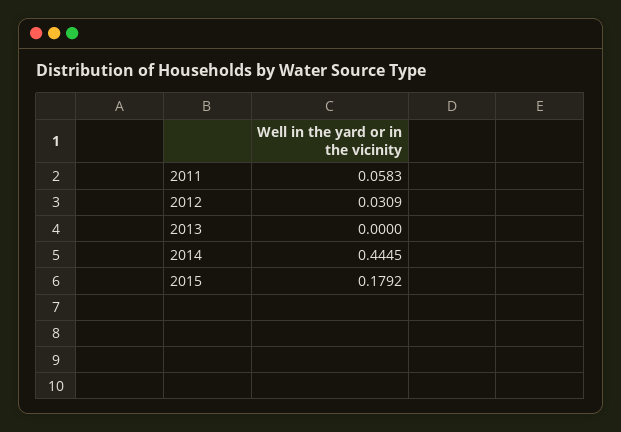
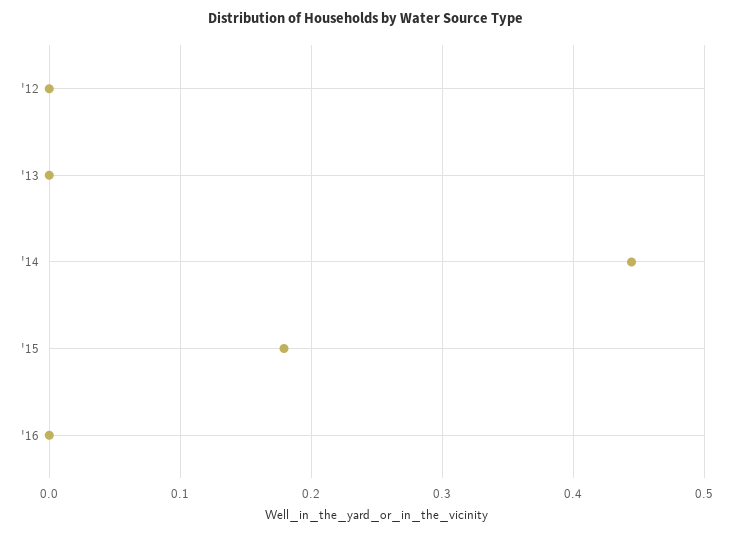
2011: 0.0583 -> none
2012: 0.0309 -> 0
'16: none -> 0

